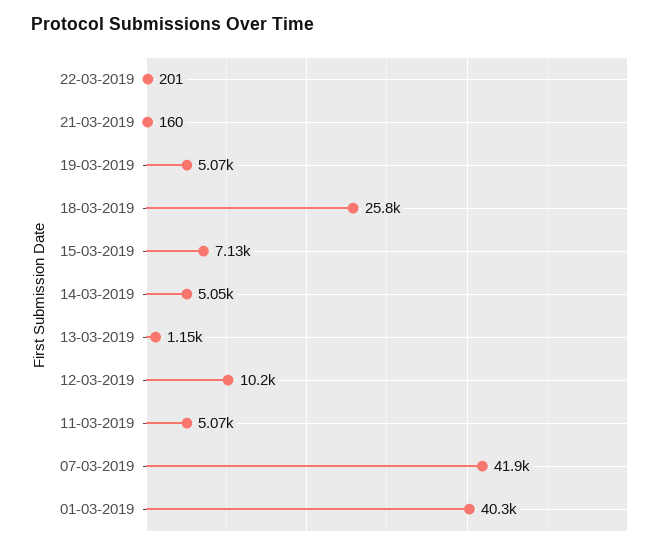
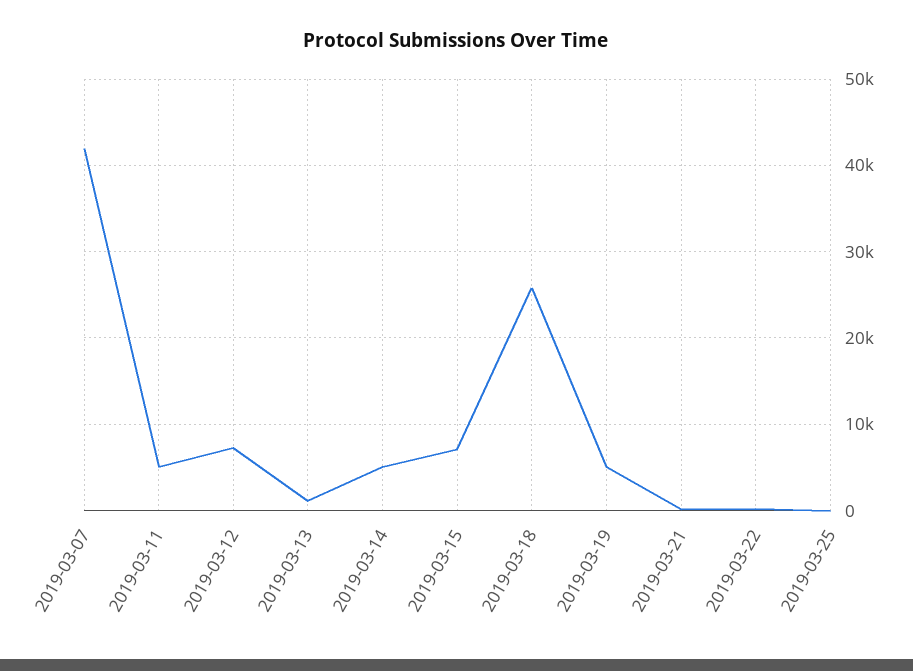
12-03-2019: 10200 -> 7000
01-03-2019: 40300 -> none
2019-03-25: none -> 0

